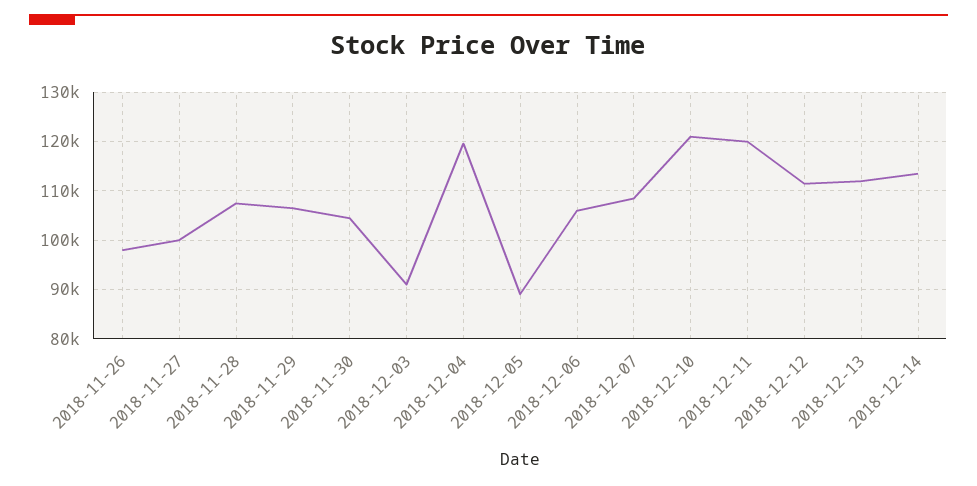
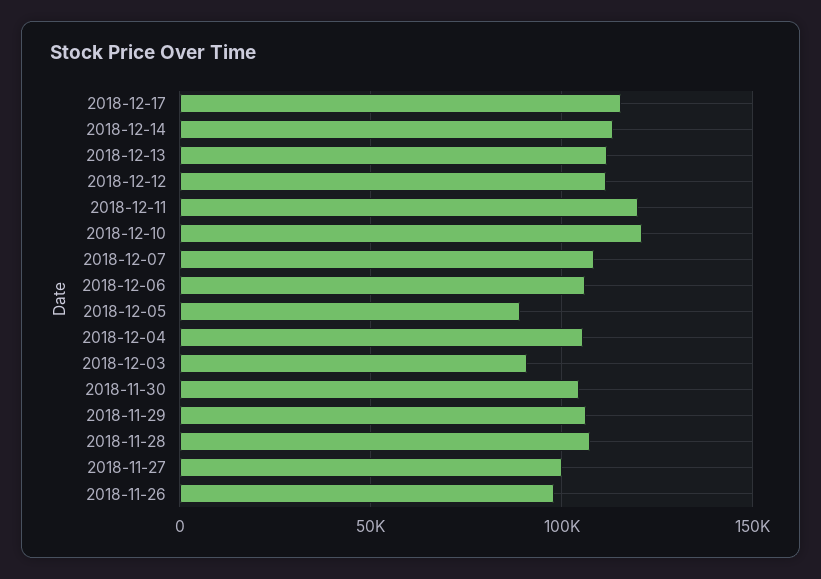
2018-12-04: 120000 -> 105000
2018-12-17: none -> 115000

